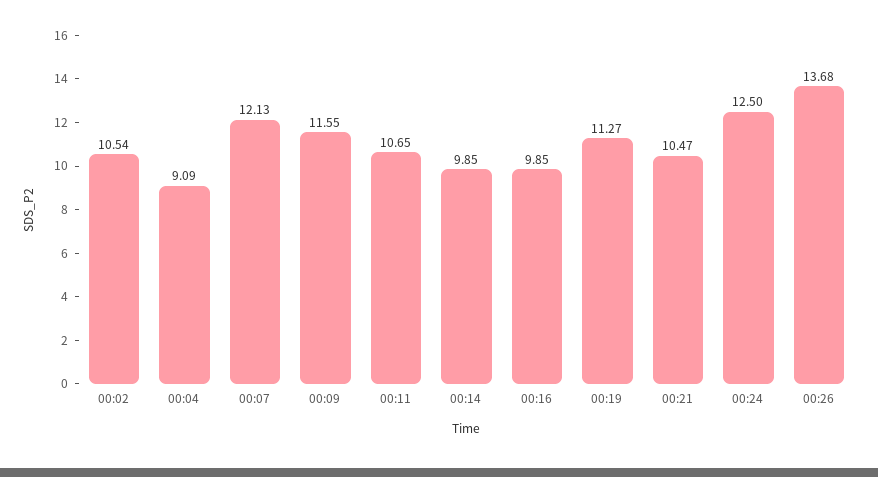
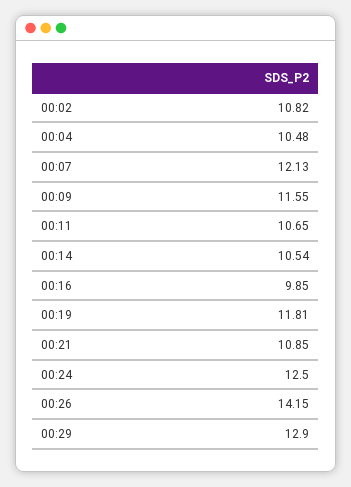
00:02: 10.54 -> 10.82
00:04: 9.09 -> 10.48
00:14: 9.85 -> 10.54
00:19: 11.27 -> 11.81
00:21: 10.47 -> 10.85
00:26: 13.68 -> 14.15
00:29: none -> 12.9

